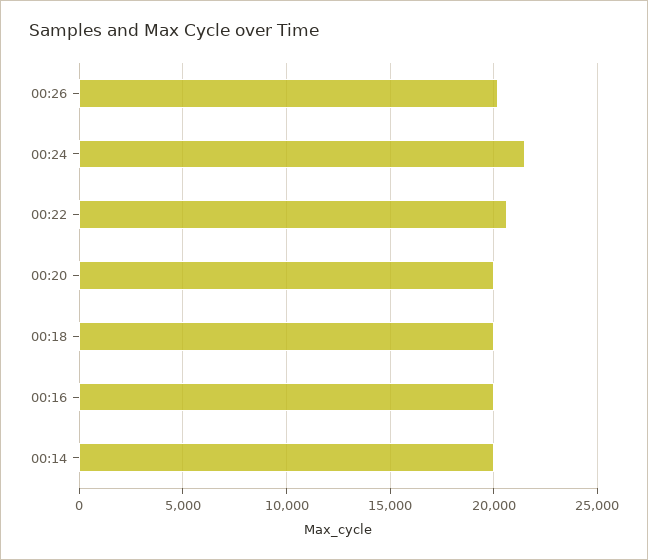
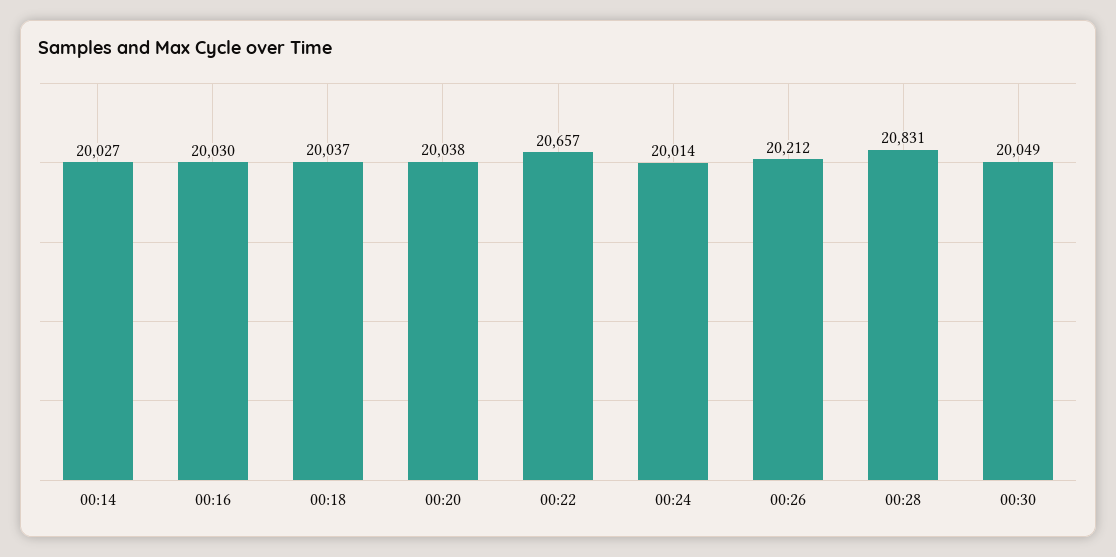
00:24: 21500 -> 20014
00:28: none -> 20831
00:30: none -> 20049

